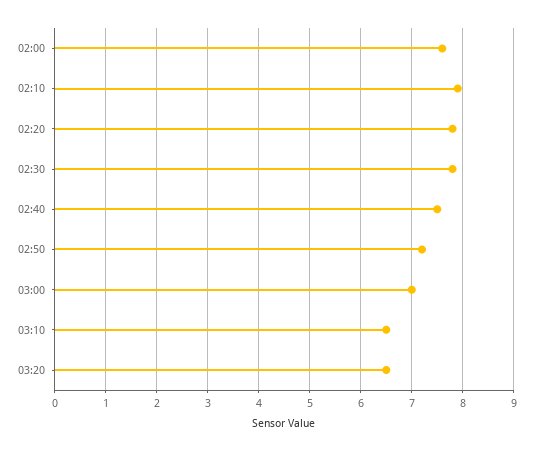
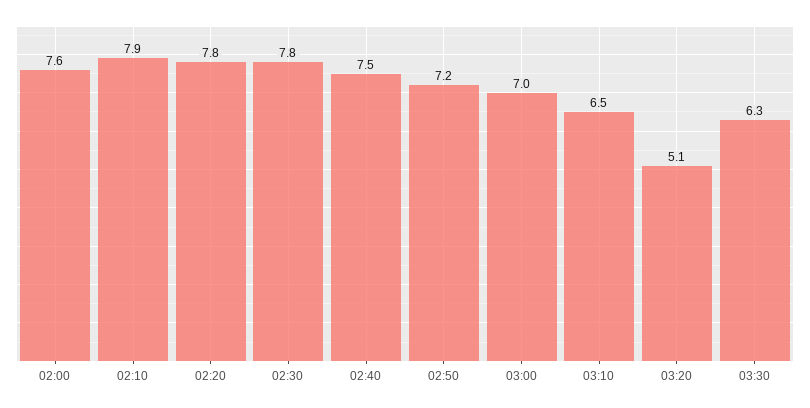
03:20: 6.5 -> 5.1
03:30: none -> 6.3

